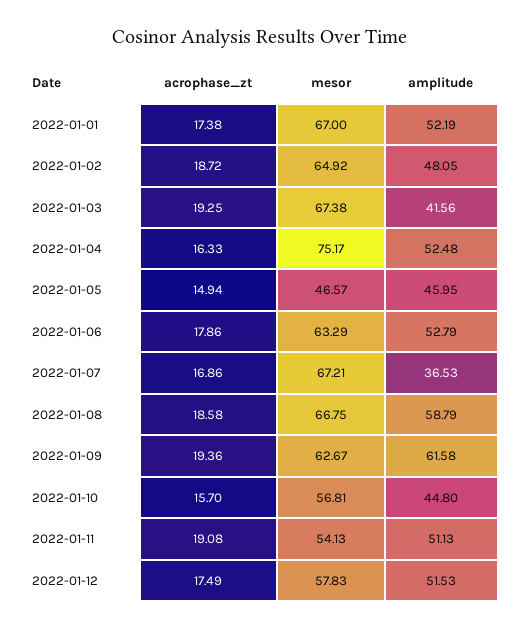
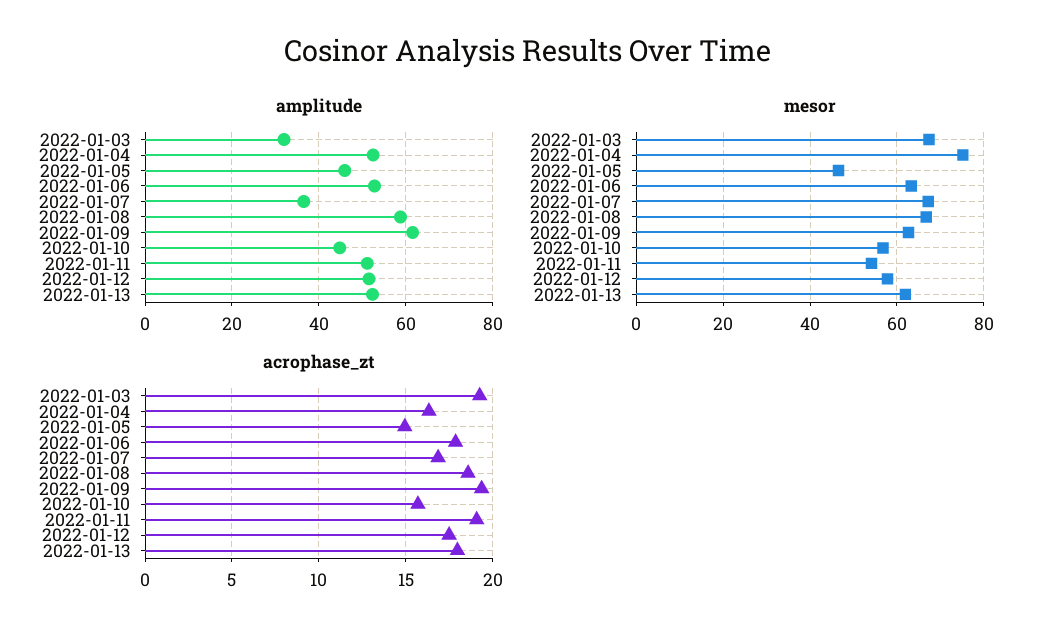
acrophase_zt, 2022-01-01: 17.38 -> none
mesor, 2022-01-01: 67 -> none
amplitude, 2022-01-01: 52.19 -> none
acrophase_zt, 2022-01-02: 18.72 -> none
mesor, 2022-01-02: 64.92 -> none
amplitude, 2022-01-02: 48.05 -> none
amplitude, 2022-01-03: 41.56 -> 32
amplitude, 2022-01-13: none -> 52
mesor, 2022-01-13: none -> 62
acrophase_zt, 2022-01-13: none -> 18

